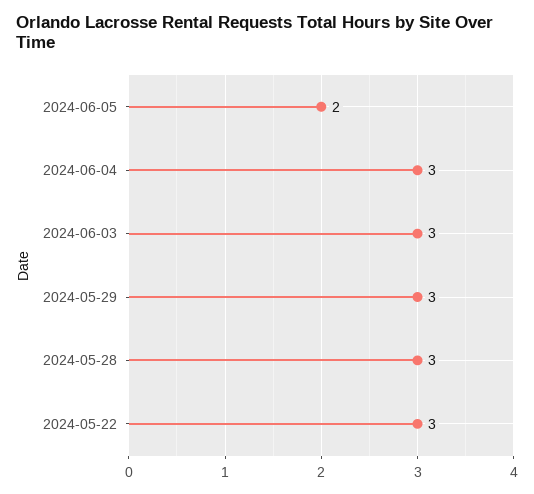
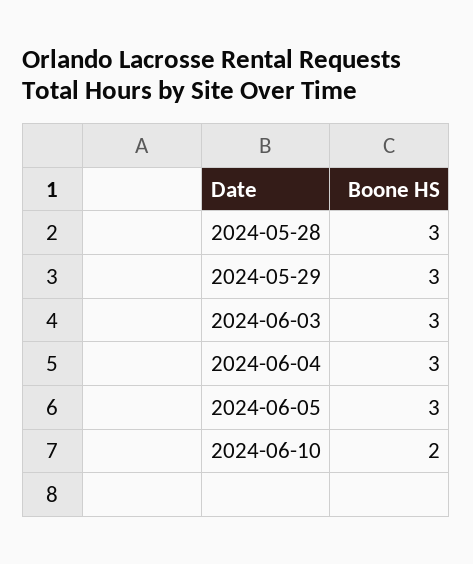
2024-06-05: 2 -> 3
2024-05-22: 3 -> none
2024-06-10: none -> 2

